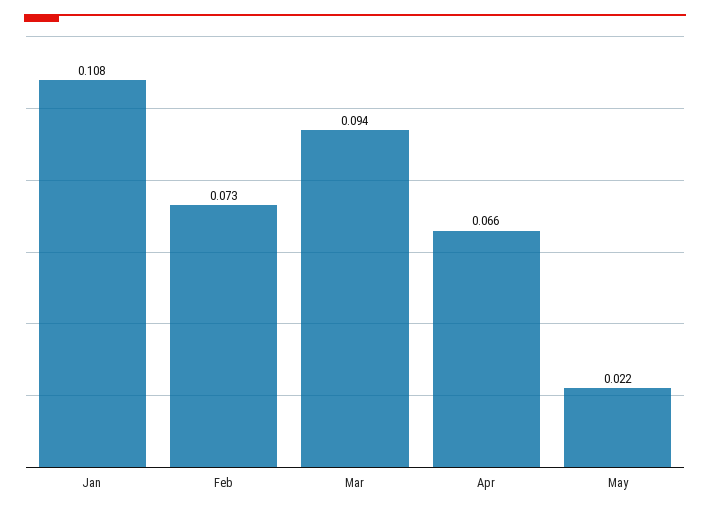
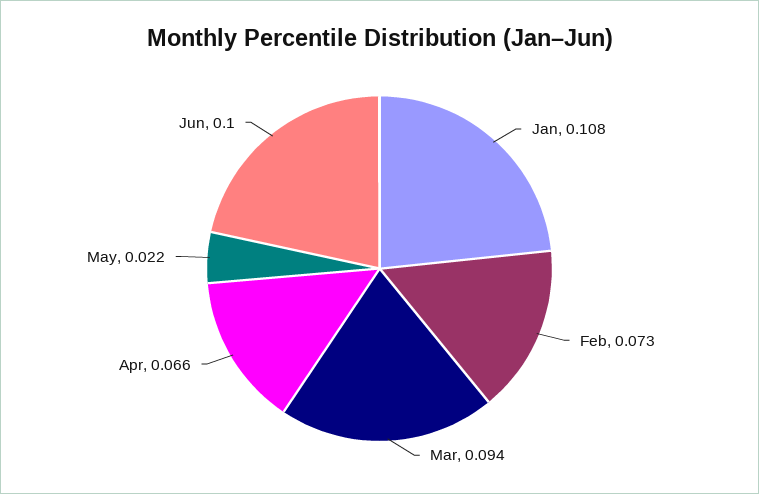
Jun: none -> 0.1

